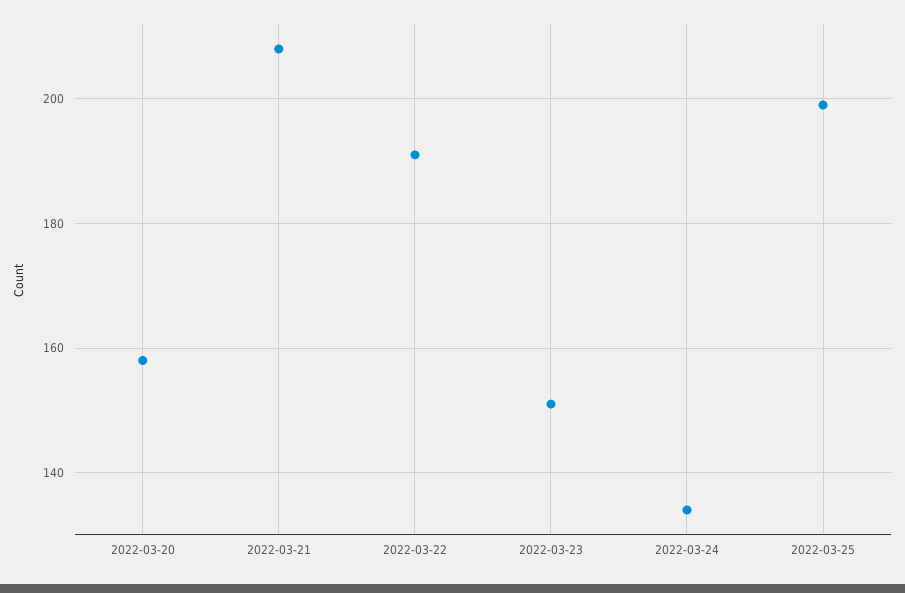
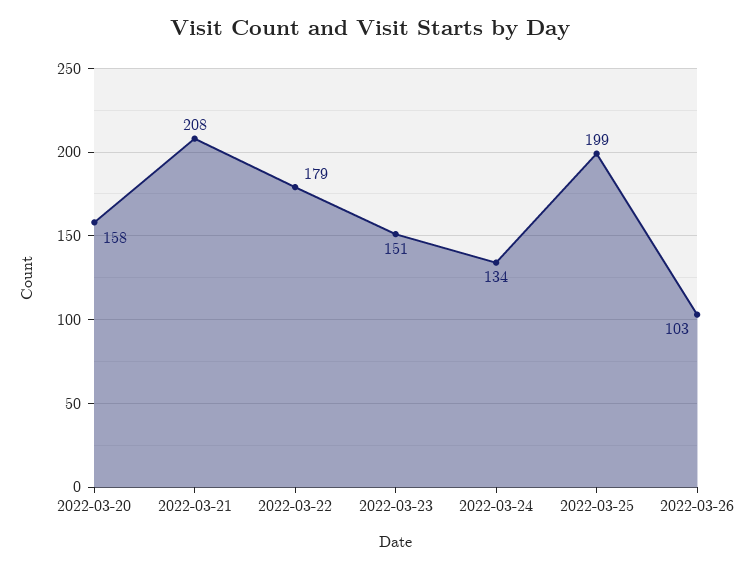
2022-03-22: 190 -> 179
2022-03-26: none -> 103

